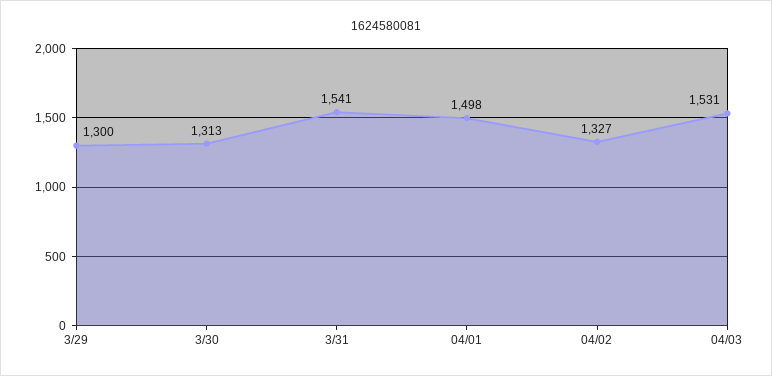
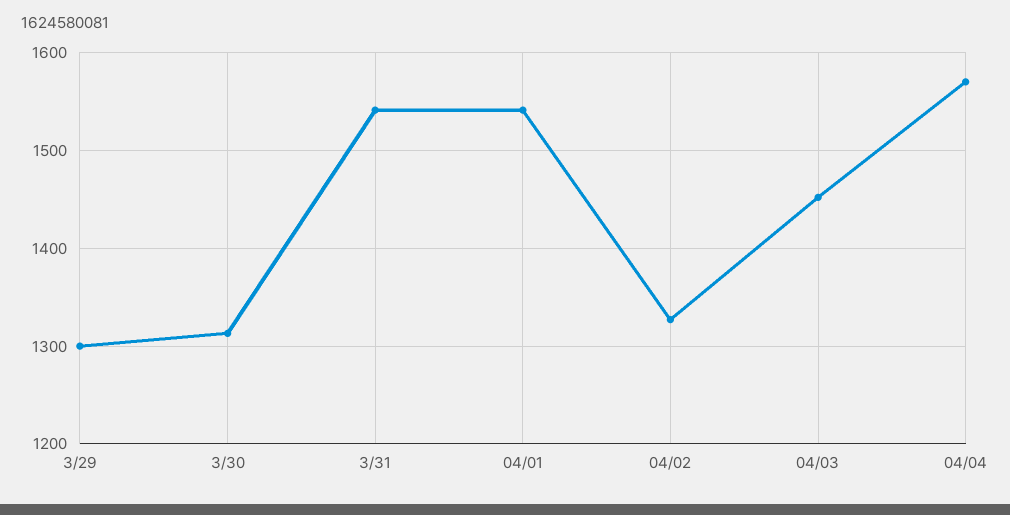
04/01: 1498 -> 1540
04/03: 1531 -> 1450
04/04: none -> 1570

